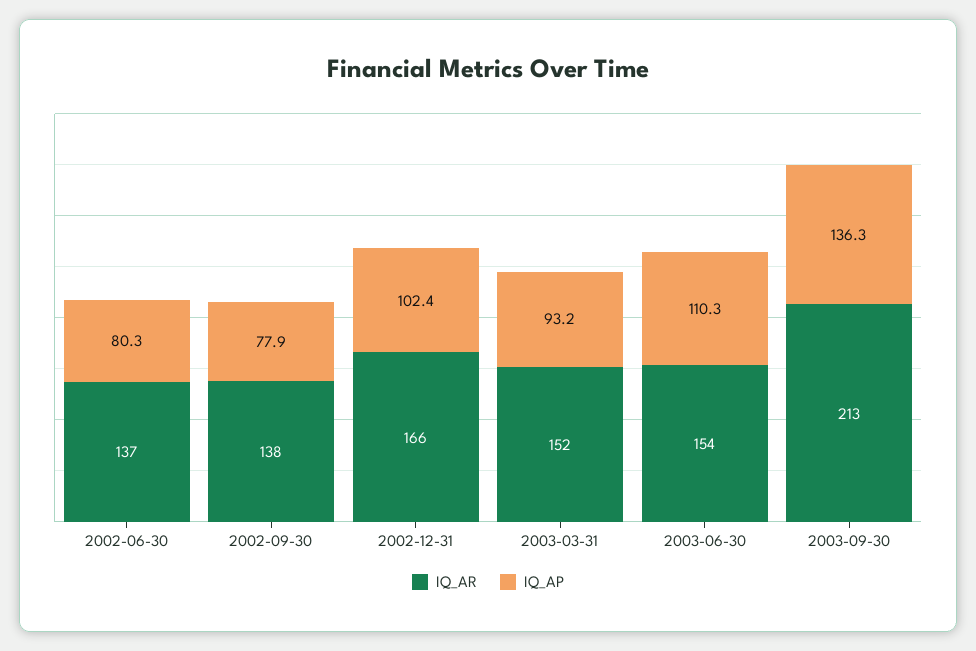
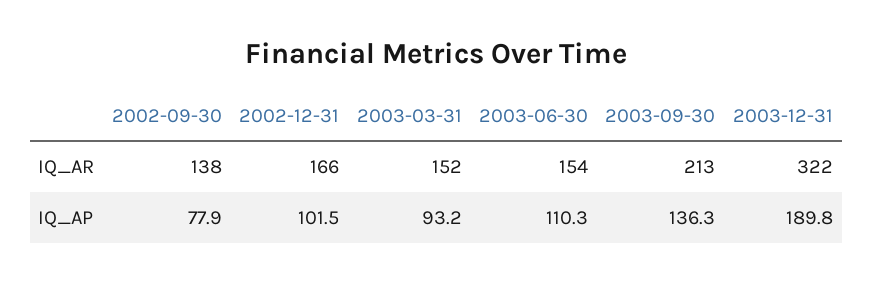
IQ_AR, 2002-06-30: 137 -> none
IQ_AP, 2002-06-30: 80.3 -> none
IQ_AP, 2002-12-31: 102.4 -> 101.5
IQ_AR, 2003-12-31: none -> 322
IQ_AP, 2003-12-31: none -> 189.8

